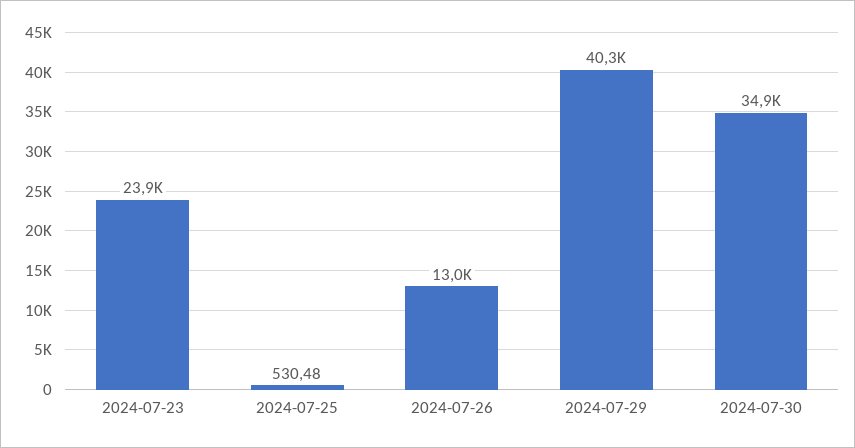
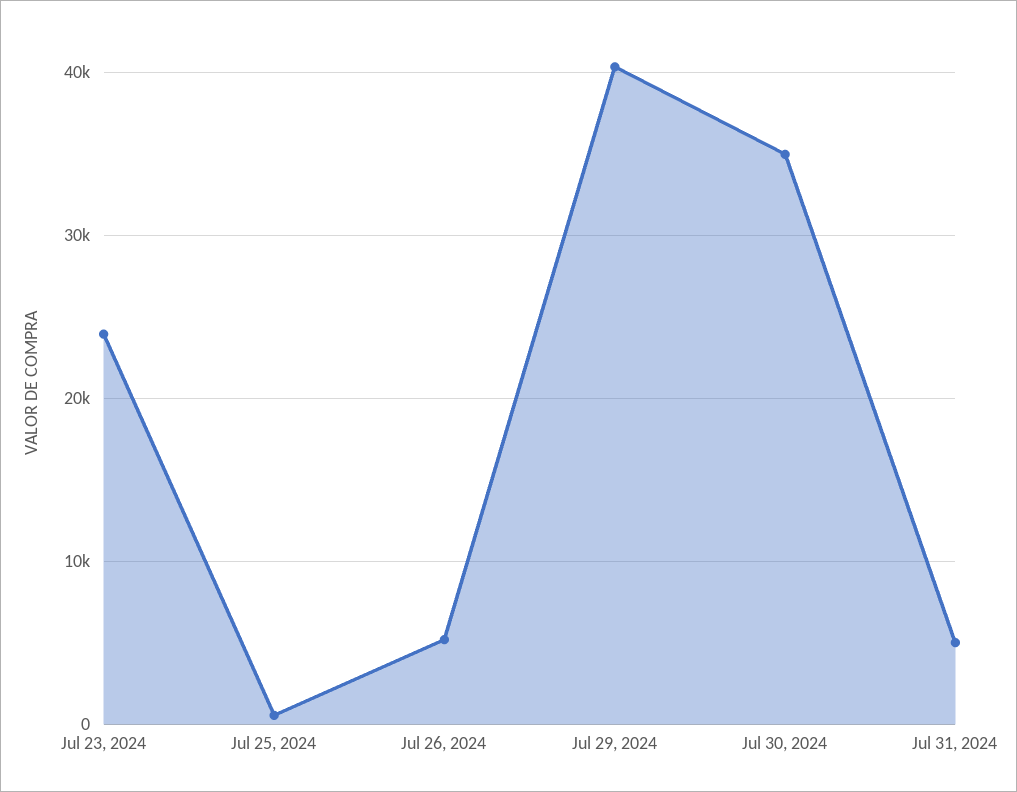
2024-07-26: 13000 -> 5000
Jul 31, 2024: none -> 5000

